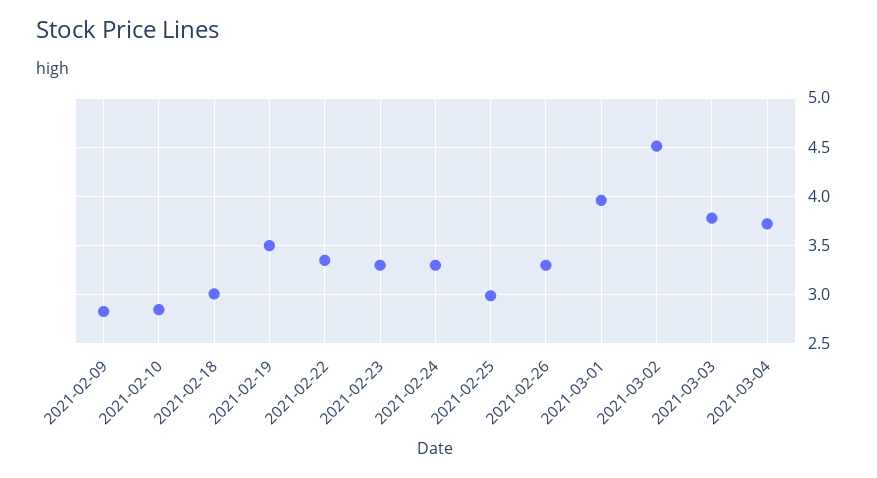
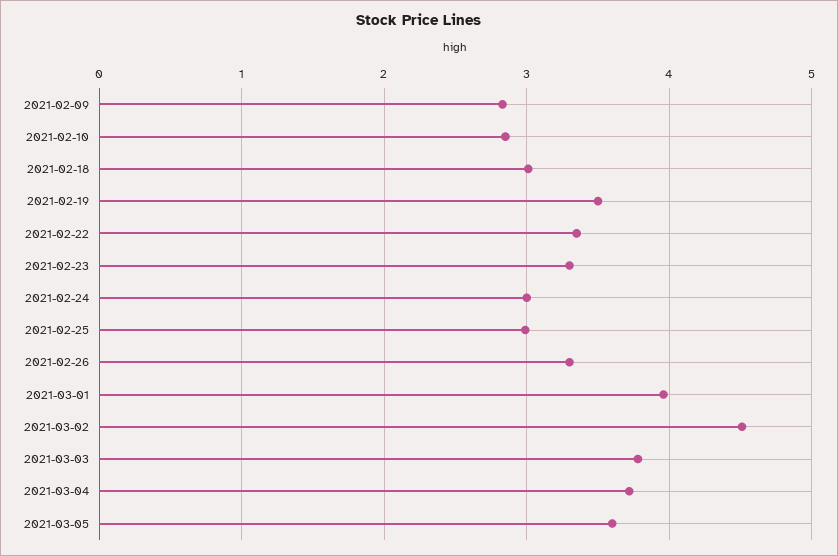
2021-02-24: 3.3 -> 3
2021-03-05: none -> 3.6

